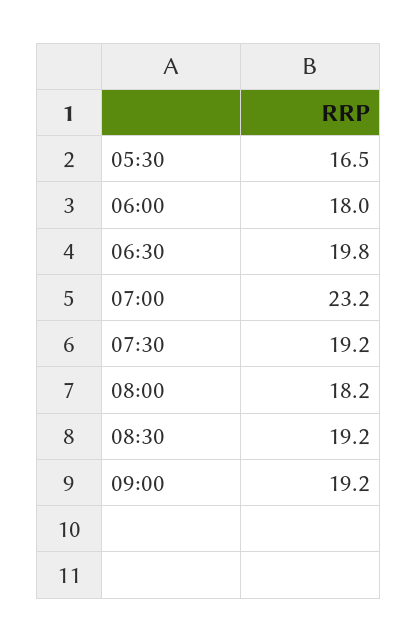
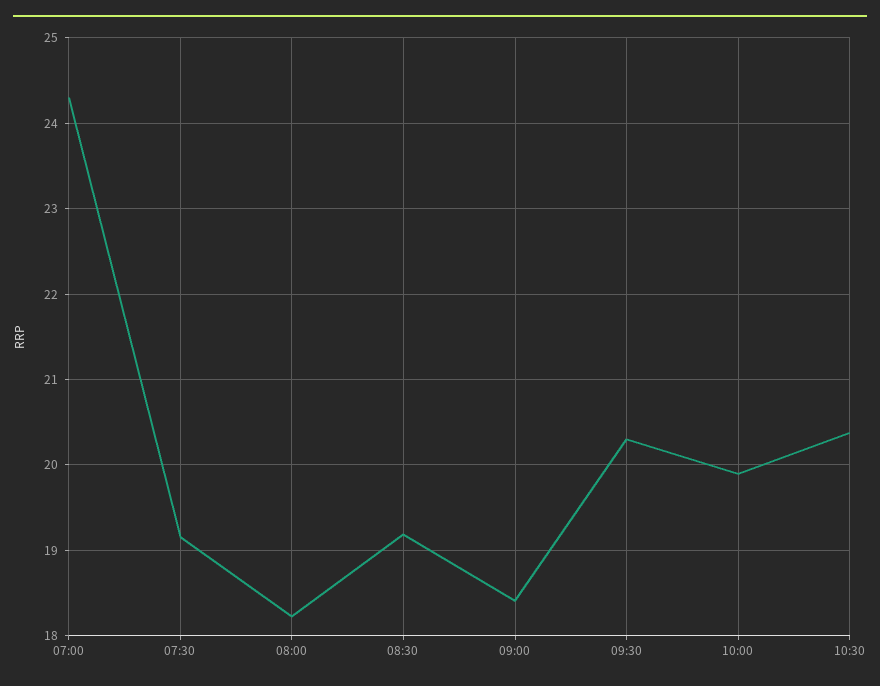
05:30: 16.5 -> none
06:00: 18 -> none
06:30: 19.8 -> none
07:00: 23.2 -> 24.3
09:00: 19.2 -> 18.4
09:30: none -> 20.3
10:00: none -> 19.9
10:30: none -> 20.4

